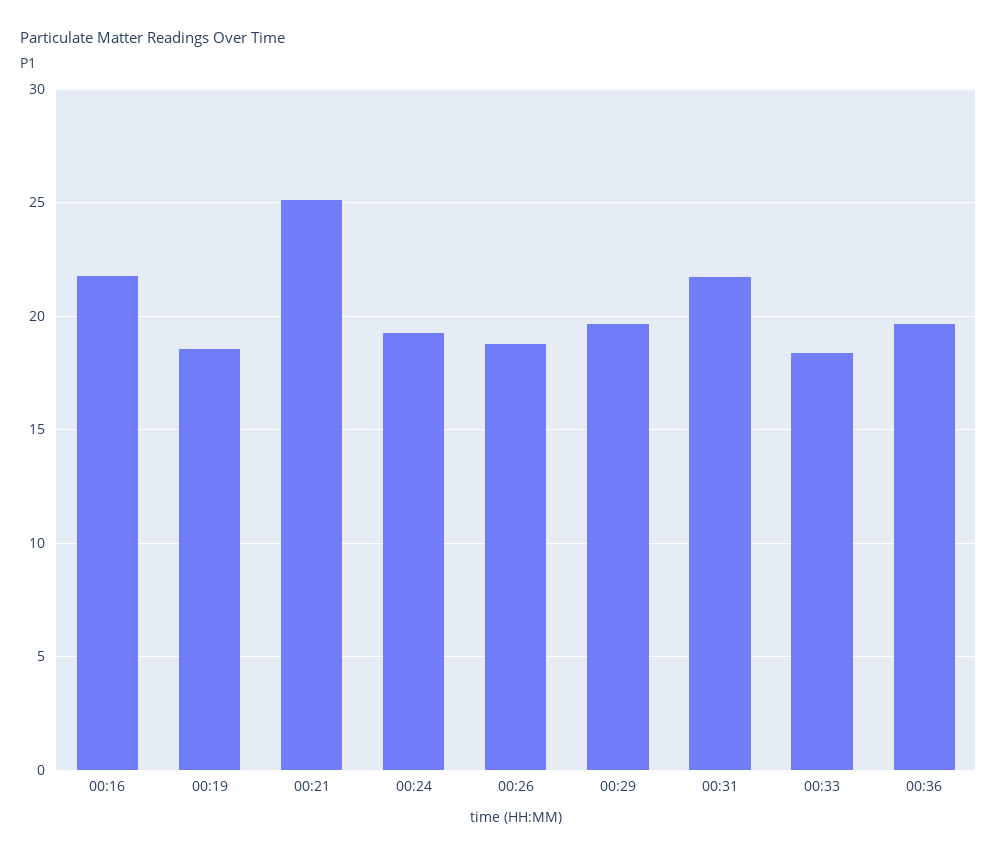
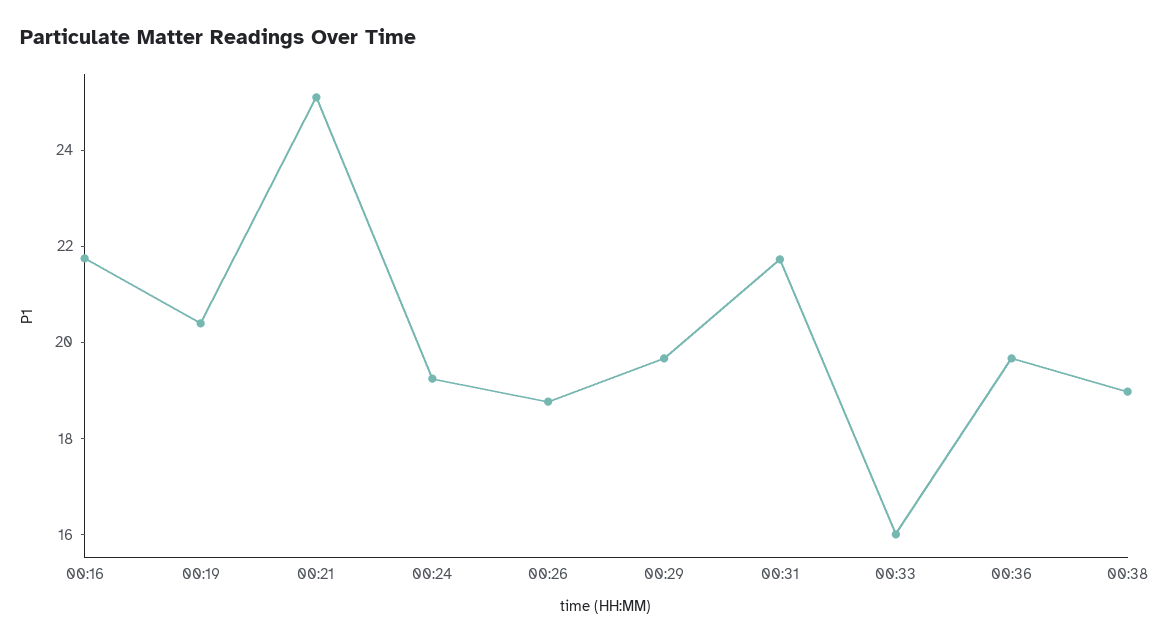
00:19: 18.5 -> 20.5
00:33: 18.5 -> 16
00:38: none -> 19

